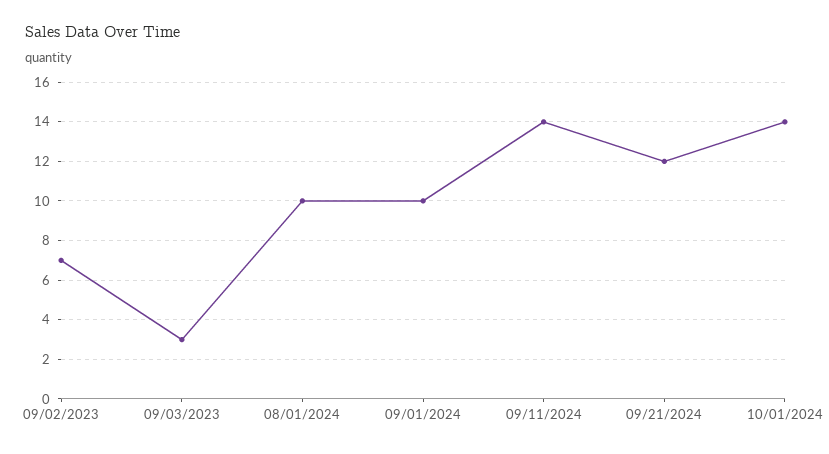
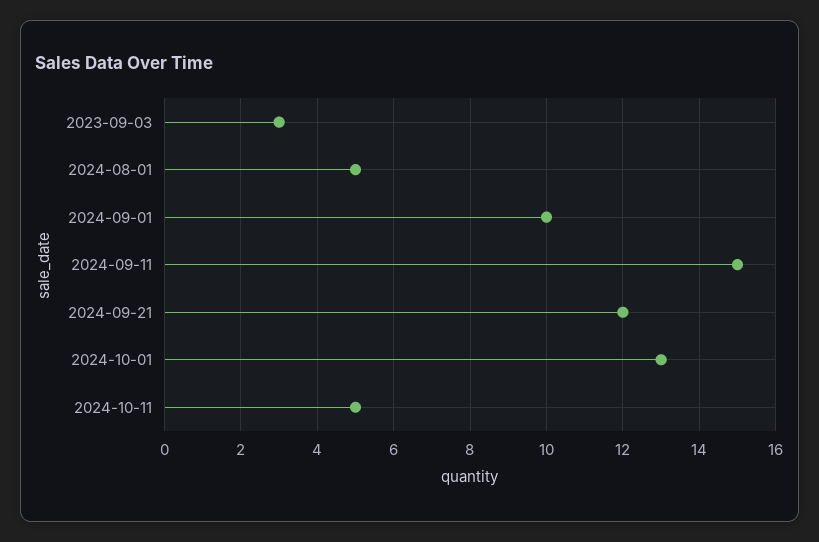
09/02/2023: 7 -> none
08/01/2024: 10 -> 5
09/11/2024: 14 -> 15
10/01/2024: 14 -> 13
2024-10-11: none -> 5

